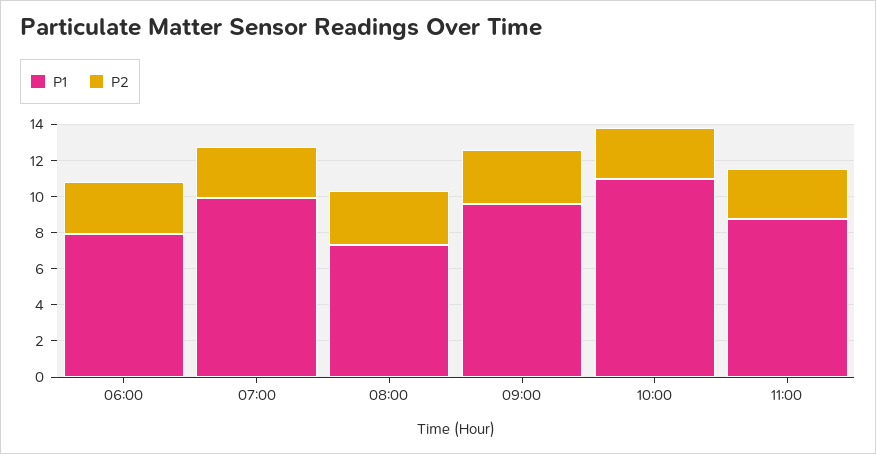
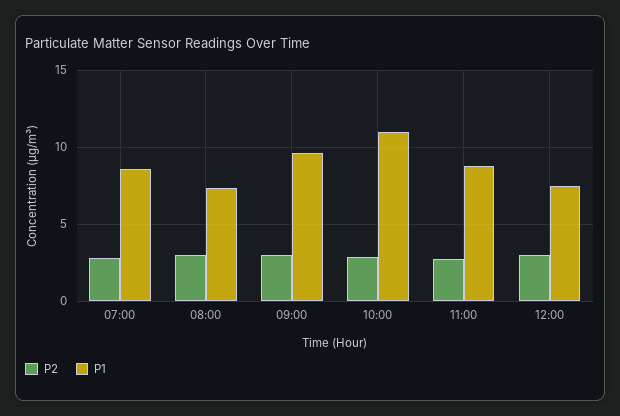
P1, 06:00: 8 -> none
P2, 06:00: 3 -> none
P1, 07:00: 10 -> 8.5
P2, 12:00: none -> 3
P1, 12:00: none -> 7.5

